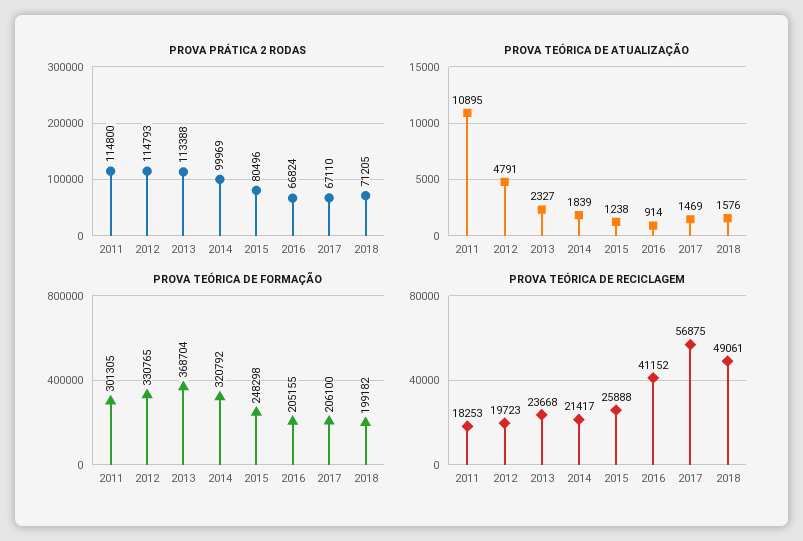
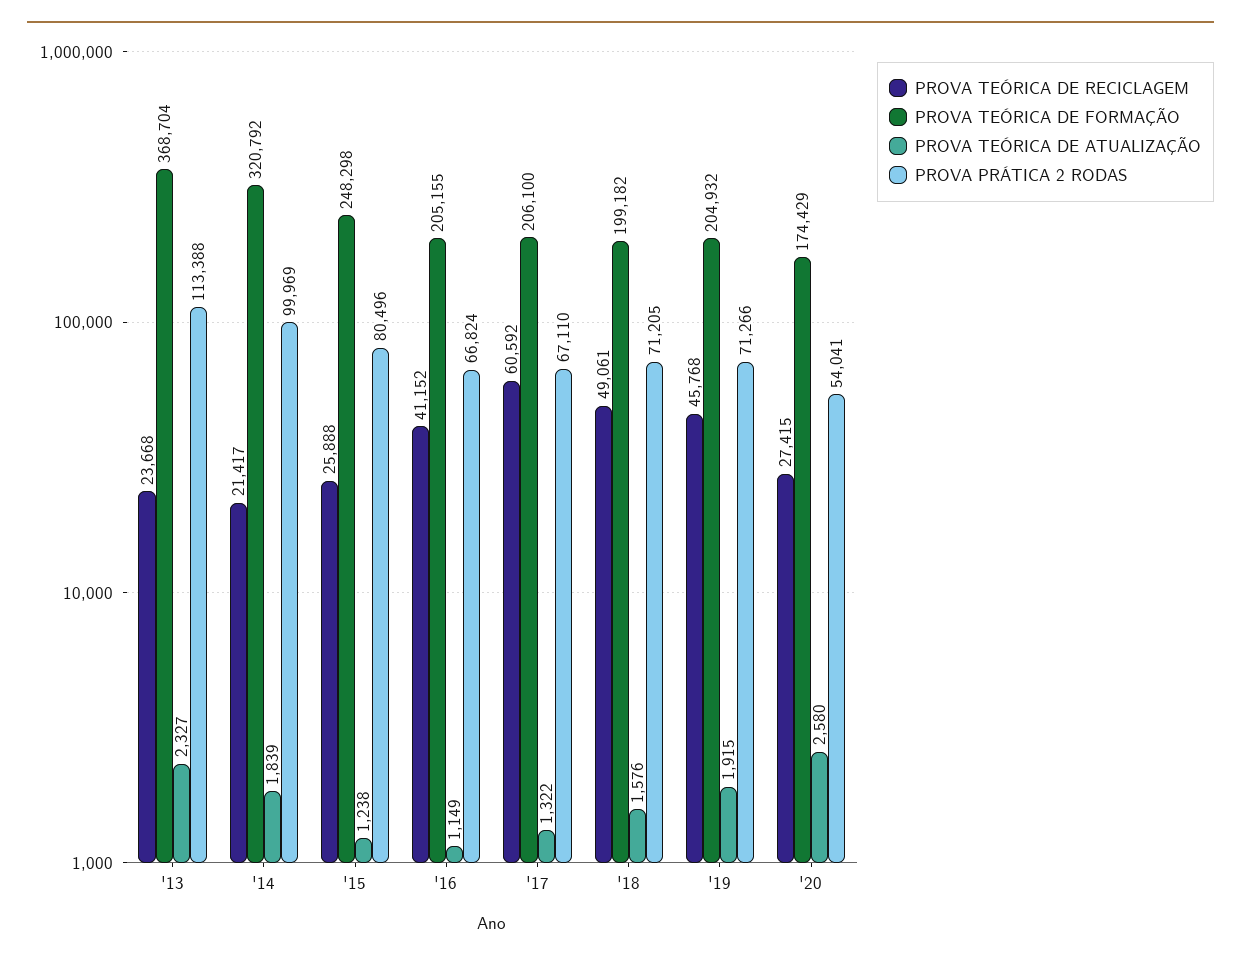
PROVA PRÁTICA 2 RODAS, 2011: 114800 -> none
PROVA PRÁTICA 2 RODAS, 2012: 114793 -> none
PROVA TEÓRICA DE ATUALIZAÇÃO, 2011: 10895 -> none
PROVA TEÓRICA DE ATUALIZAÇÃO, 2012: 4791 -> none
PROVA TEÓRICA DE ATUALIZAÇÃO, 2016: 914 -> 1149
PROVA TEÓRICA DE ATUALIZAÇÃO, 2017: 1469 -> 1322
PROVA TEÓRICA DE FORMAÇÃO, 2011: 301305 -> none
PROVA TEÓRICA DE FORMAÇÃO, 2012: 330765 -> none
PROVA TEÓRICA DE RECICLAGEM, 2011: 18253 -> none
PROVA TEÓRICA DE RECICLAGEM, 2012: 19723 -> none
PROVA TEÓRICA DE RECICLAGEM, 2017: 56875 -> 60592
PROVA TEÓRICA DE RECICLAGEM, '19: none -> 45768
PROVA TEÓRICA DE FORMAÇÃO, '19: none -> 204932
PROVA TEÓRICA DE ATUALIZAÇÃO, '19: none -> 1915
PROVA PRÁTICA 2 RODAS, '19: none -> 71266
PROVA TEÓRICA DE RECICLAGEM, '20: none -> 27415
PROVA TEÓRICA DE FORMAÇÃO, '20: none -> 174429
PROVA TEÓRICA DE ATUALIZAÇÃO, '20: none -> 2580
PROVA PRÁTICA 2 RODAS, '20: none -> 54041

